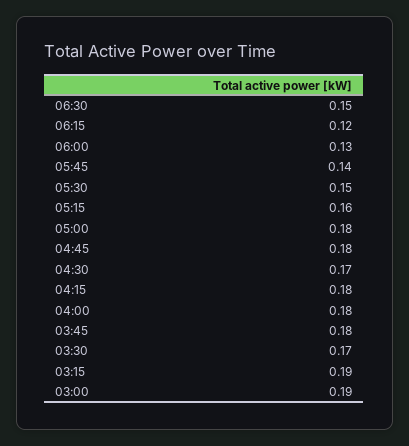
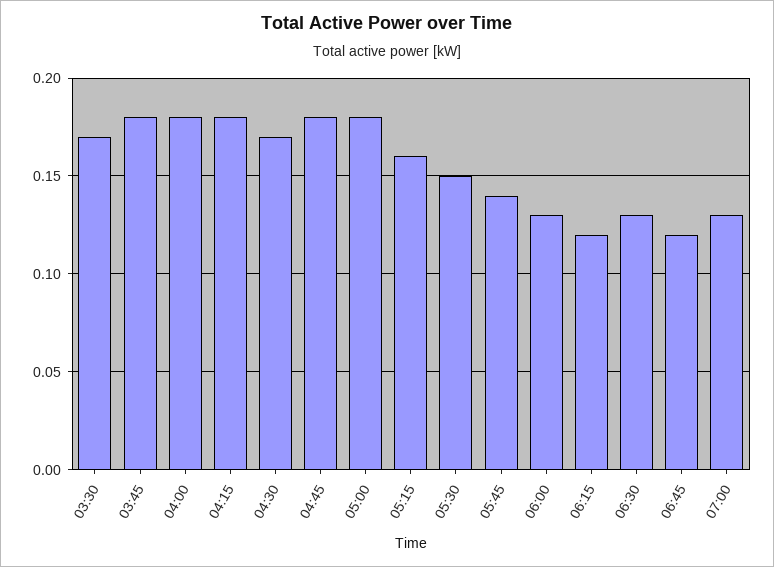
06:30: 0.15 -> 0.13
03:15: 0.19 -> none
03:00: 0.19 -> none
06:45: none -> 0.12
07:00: none -> 0.13

